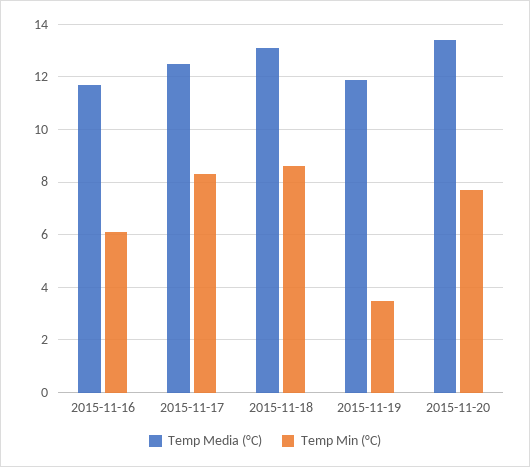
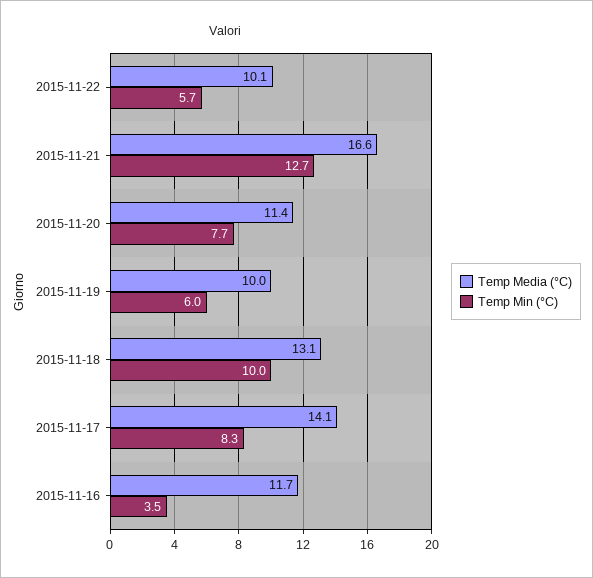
Temp Min (°C), 2015-11-16: 6 -> 3.5
Temp Media (°C), 2015-11-17: 12.5 -> 14.1
Temp Min (°C), 2015-11-18: 8.5 -> 10
Temp Media (°C), 2015-11-19: 12 -> 10
Temp Min (°C), 2015-11-19: 3.5 -> 6
Temp Media (°C), 2015-11-20: 13.5 -> 11.4
Temp Media (°C), 2015-11-22: none -> 10.1
Temp Min (°C), 2015-11-22: none -> 5.7
Temp Media (°C), 2015-11-21: none -> 16.6
Temp Min (°C), 2015-11-21: none -> 12.7

